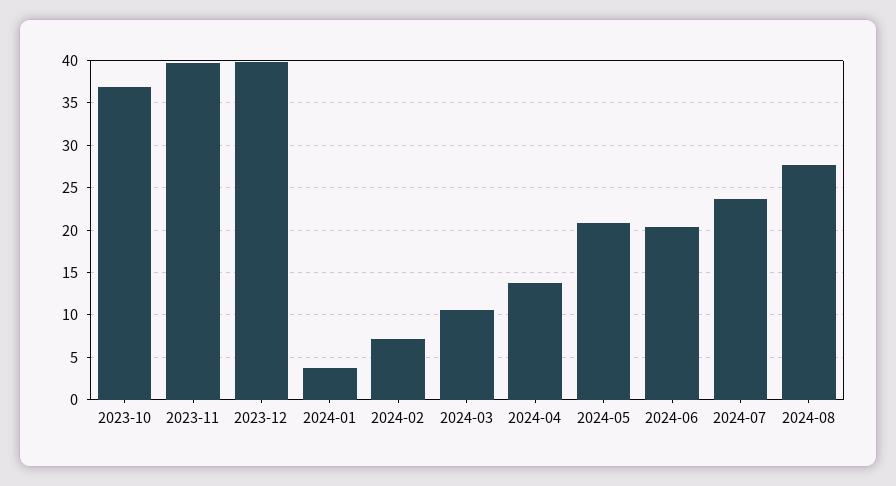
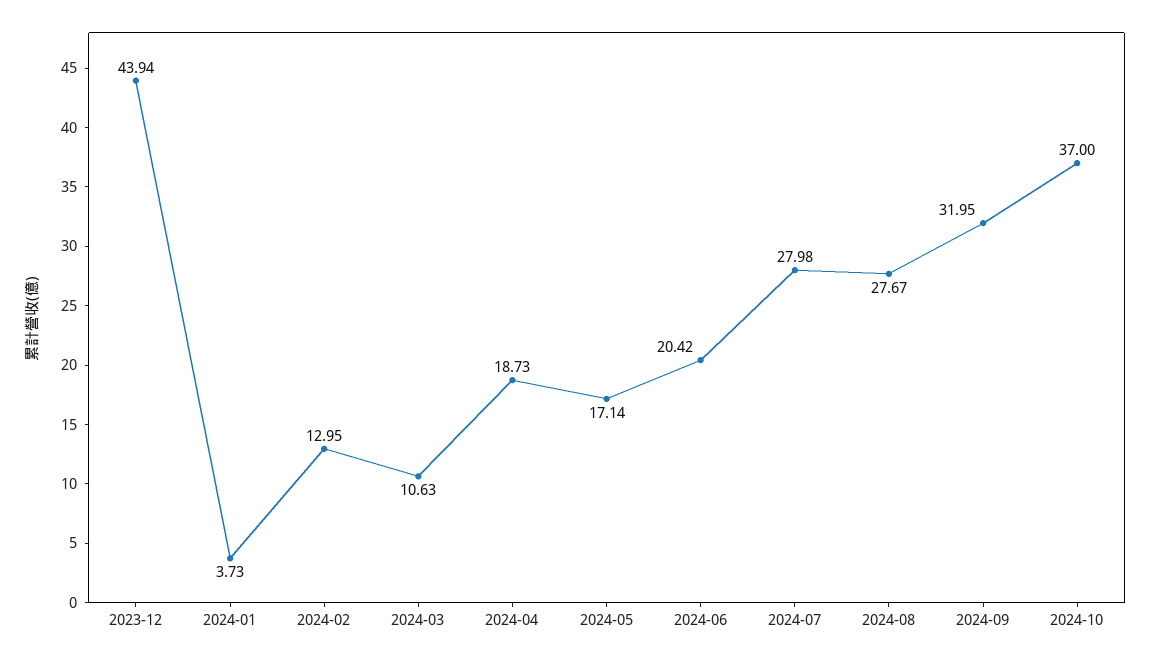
2023-10: 37 -> none
2023-11: 40 -> none
2023-12: 40 -> 43.94
2024-02: 7 -> 12.95
2024-04: 14 -> 18.73
2024-05: 21 -> 17.14
2024-07: 24 -> 27.98
2024-09: none -> 31.95
2024-10: none -> 37

